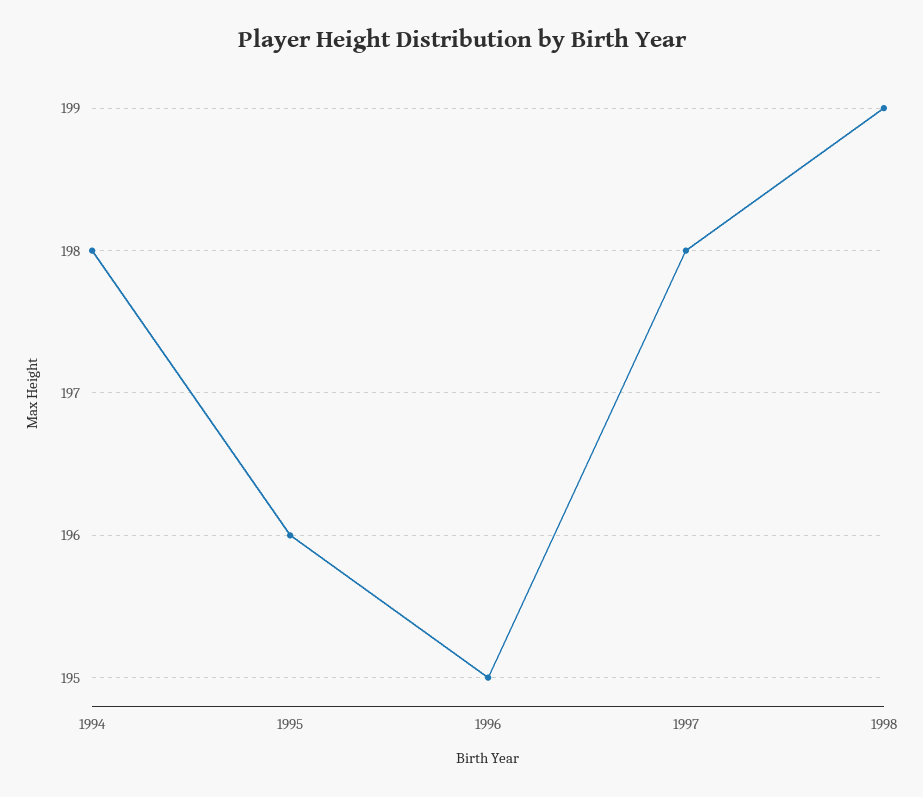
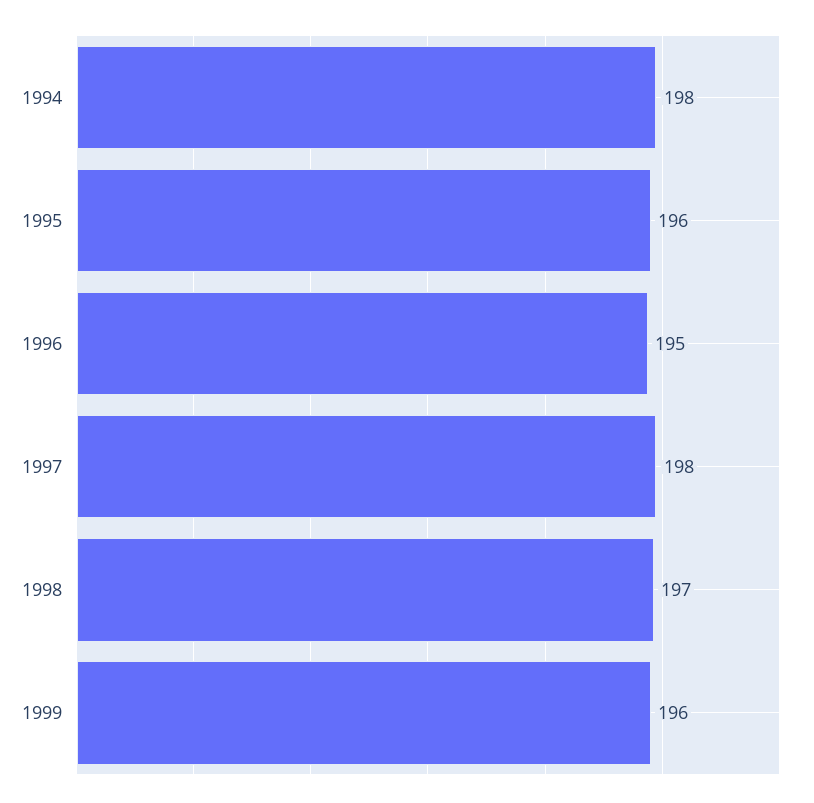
1998: 199 -> 197
1999: none -> 196

